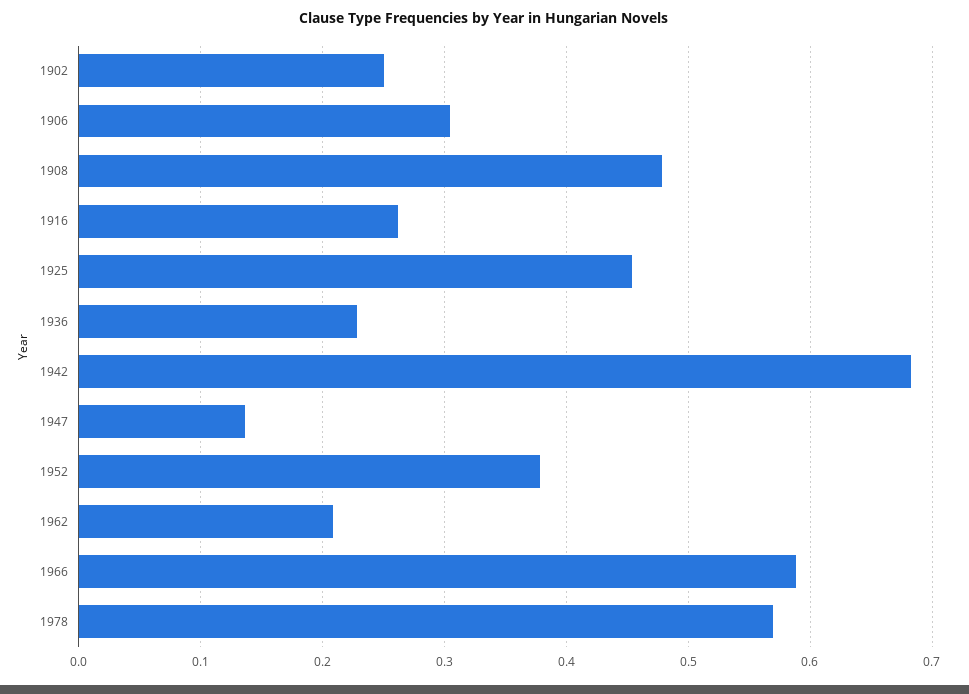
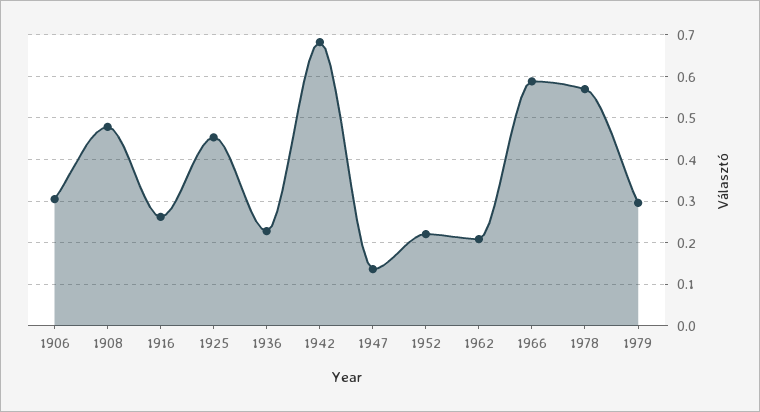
1902: 0.25 -> none
1952: 0.38 -> 0.22
1979: none -> 0.3

